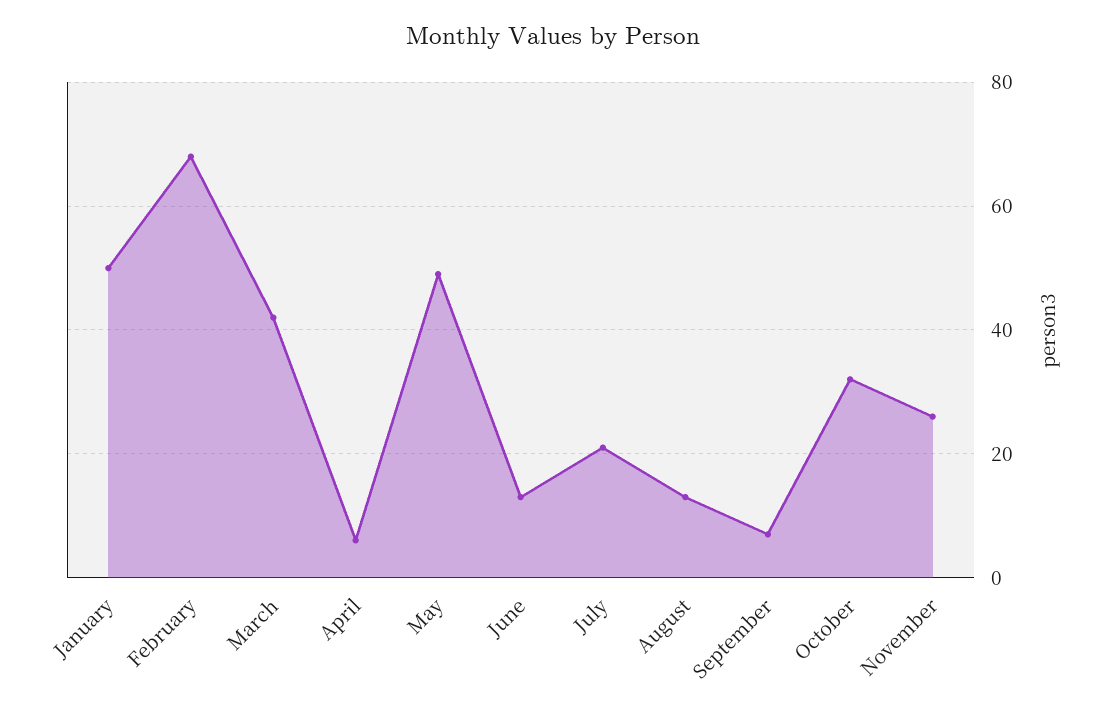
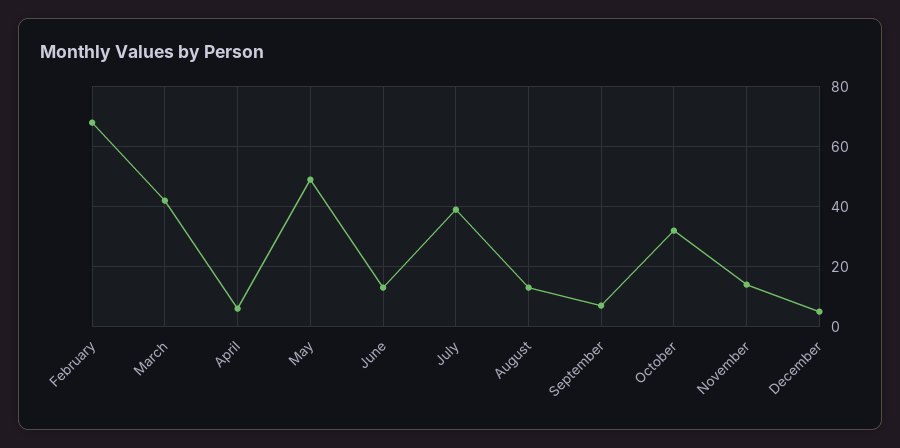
January: 50 -> none
July: 20 -> 40
November: 25 -> 15
December: none -> 5

